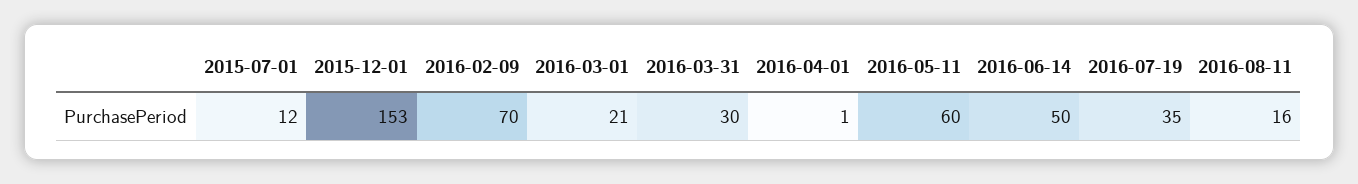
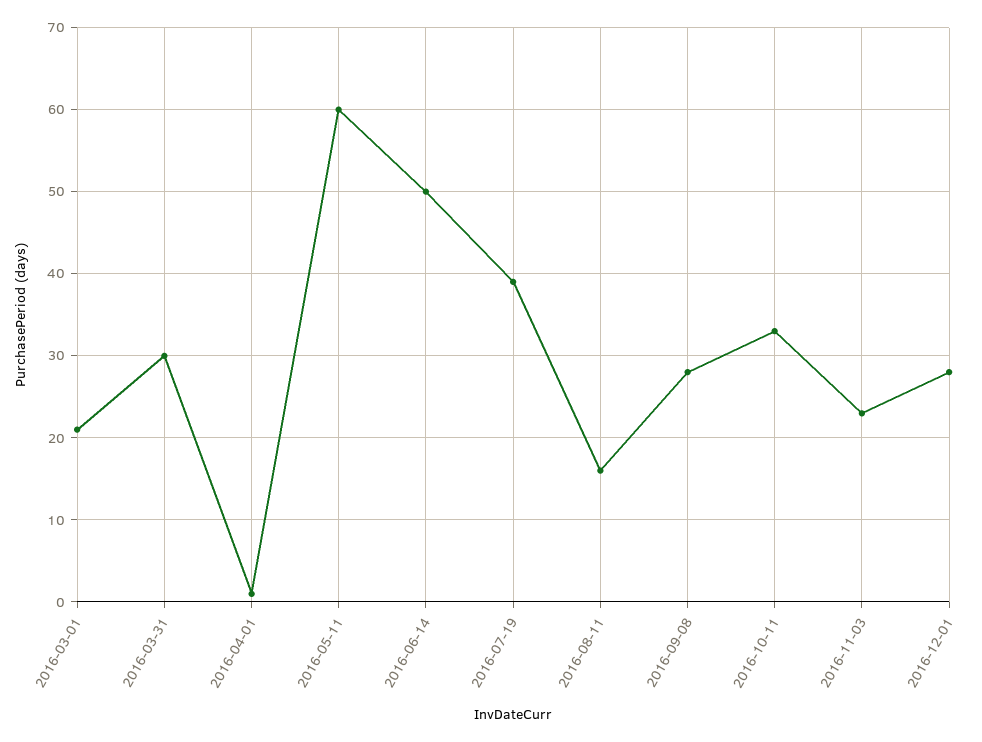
2015-07-01: 12 -> none
2015-12-01: 153 -> none
2016-02-09: 70 -> none
2016-07-19: 35 -> 39
2016-09-08: none -> 28
2016-10-11: none -> 33
2016-11-03: none -> 23
2016-12-01: none -> 28

